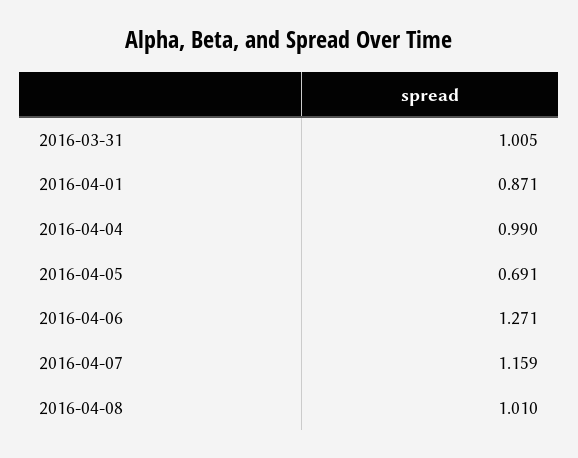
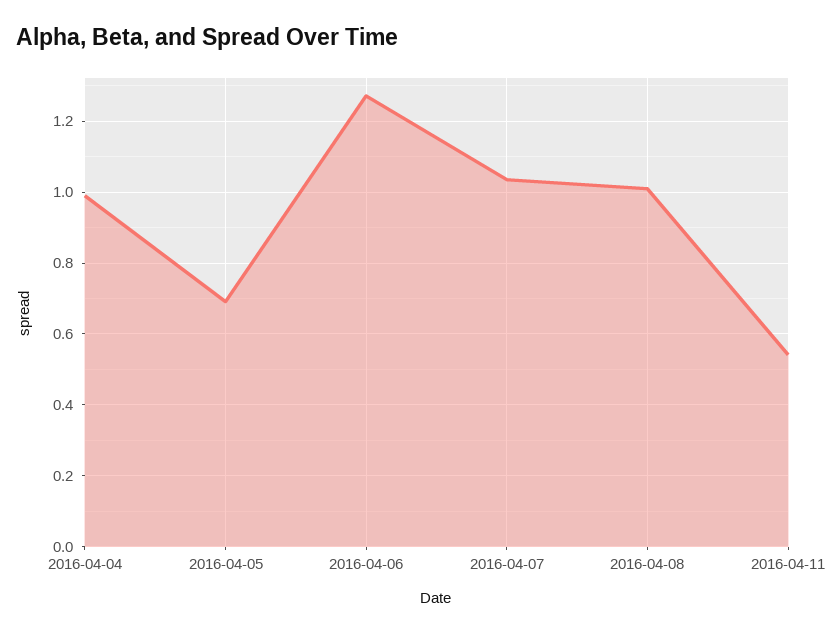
2016-03-31: 1.005 -> none
2016-04-01: 0.871 -> none
2016-04-07: 1.159 -> 1.04
2016-04-11: none -> 0.54

